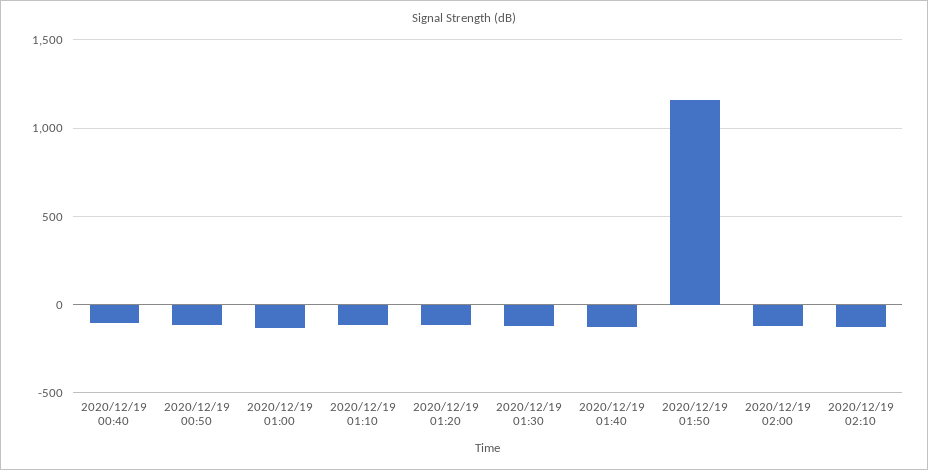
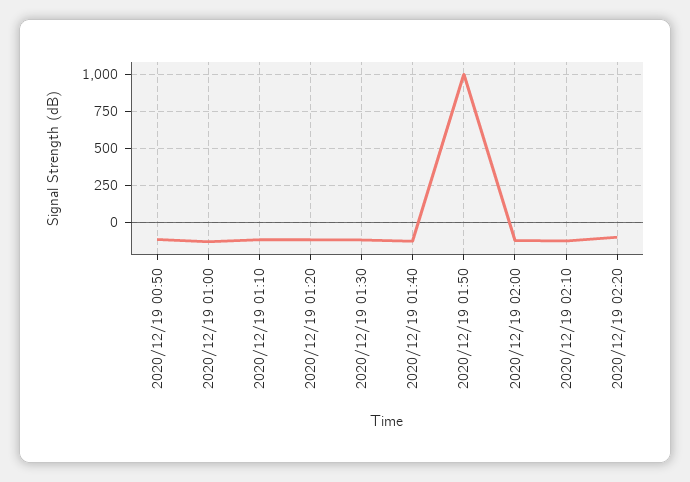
2020/12/19 00:40: -100 -> none
2020/12/19 01:50: 1150 -> 1000
2020/12/19 02:20: none -> -100

